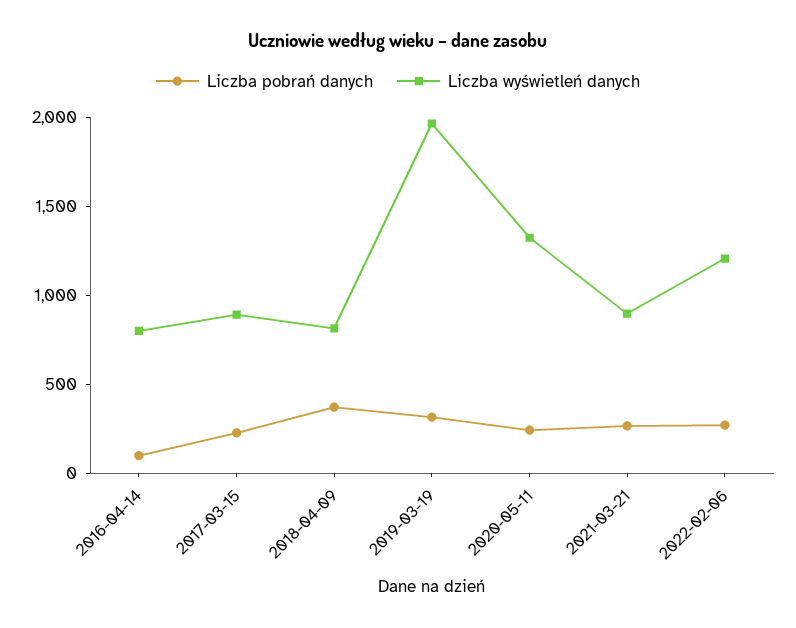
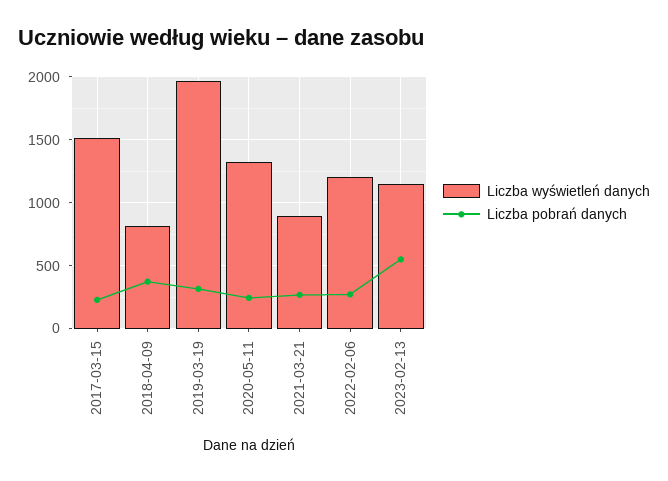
Liczba pobrań danych, 2016-04-14: 100 -> none
Liczba wyświetleń danych, 2016-04-14: 800 -> none
Liczba wyświetleń danych, 2017-03-15: 900 -> 1500
Liczba wyświetleń danych, 2023-02-13: none -> 1150
Liczba pobrań danych, 2023-02-13: none -> 550

